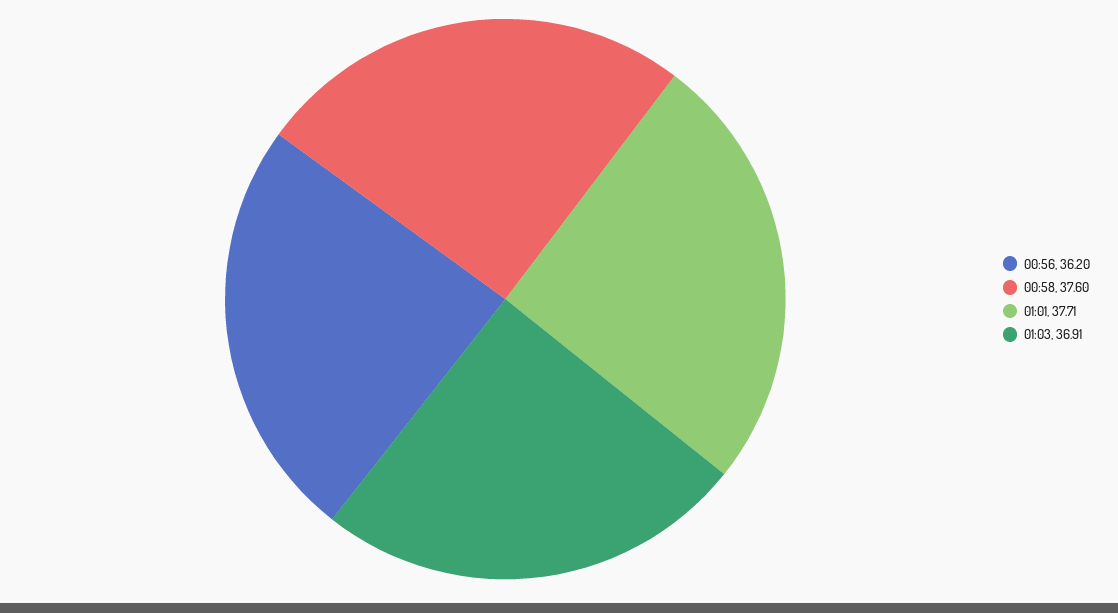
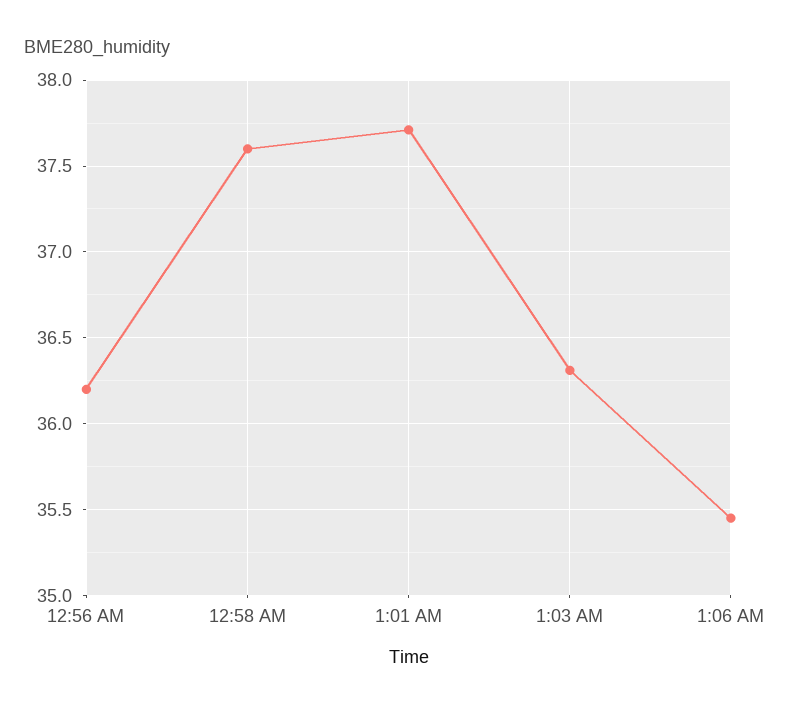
01:03: 36.91 -> 36.3
1:06 AM: none -> 35.45

